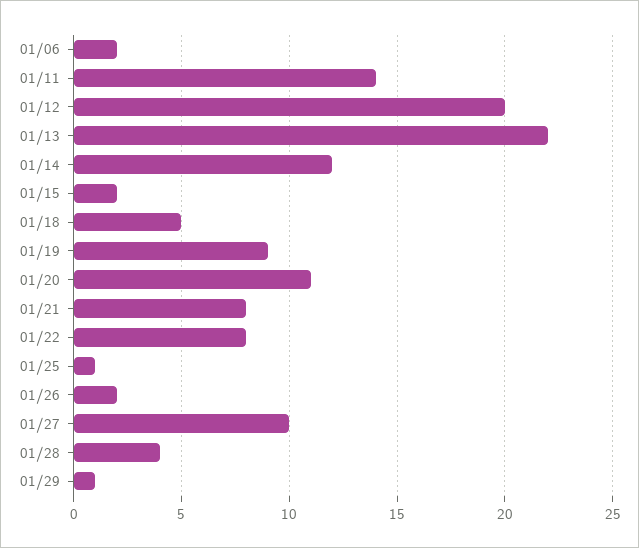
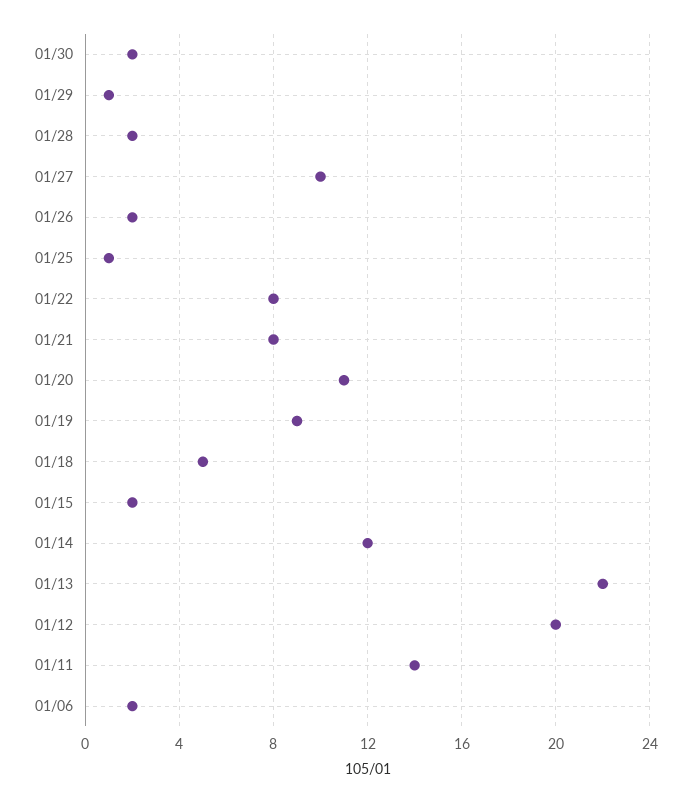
01/28: 4 -> 2
01/30: none -> 2

